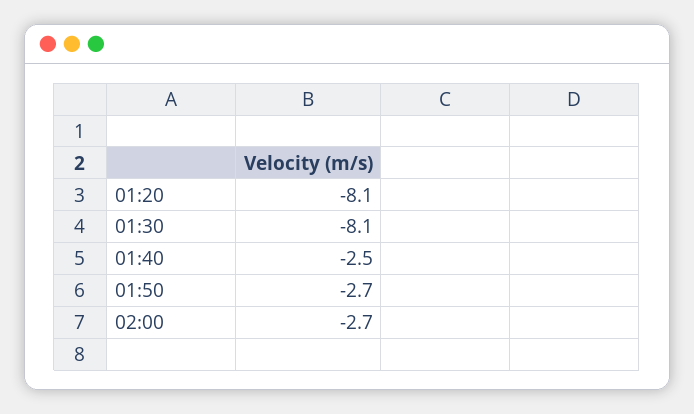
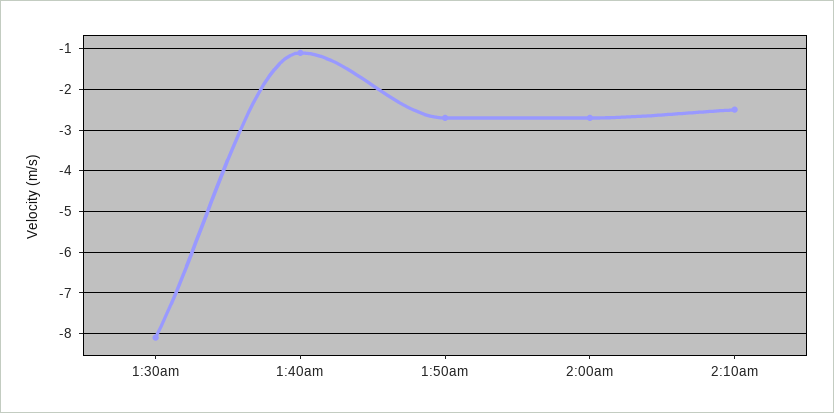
01:20: -8.1 -> none
01:40: -2.5 -> -1
2:10am: none -> -2.5

